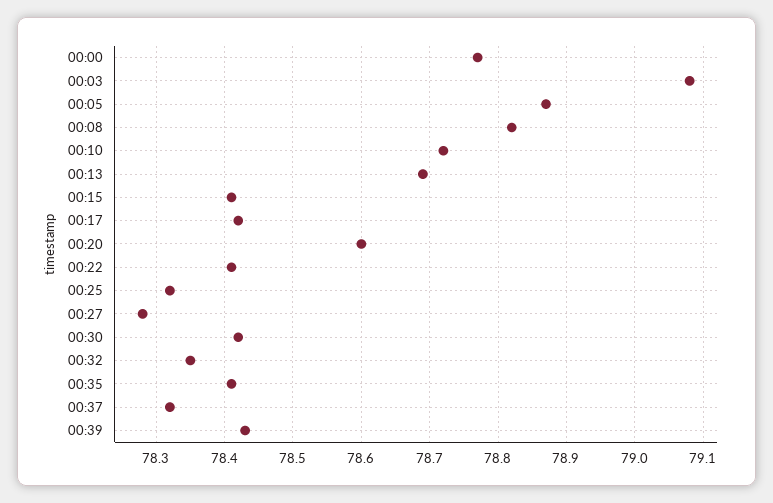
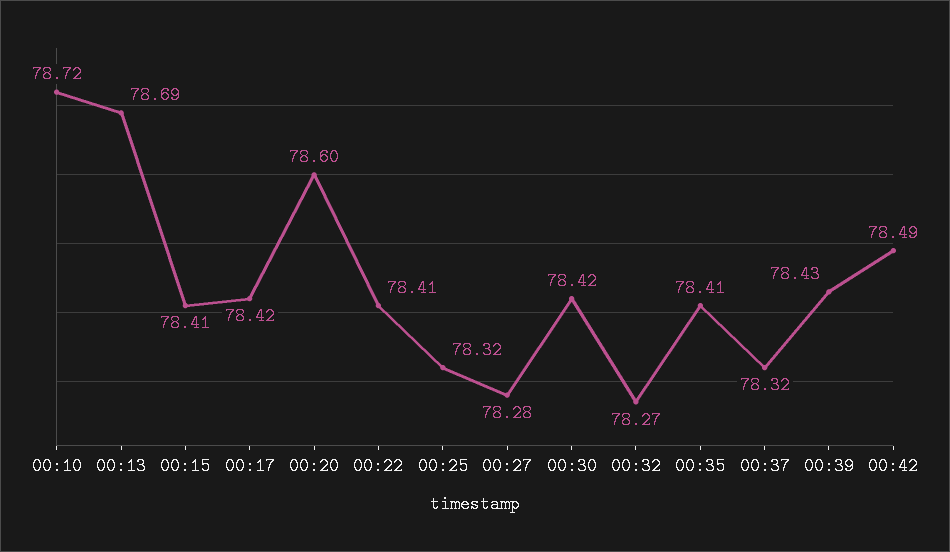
00:00: 78.77 -> none
00:03: 79.08 -> none
00:05: 78.87 -> none
00:08: 78.82 -> none
00:32: 78.35 -> 78.27
00:42: none -> 78.49

